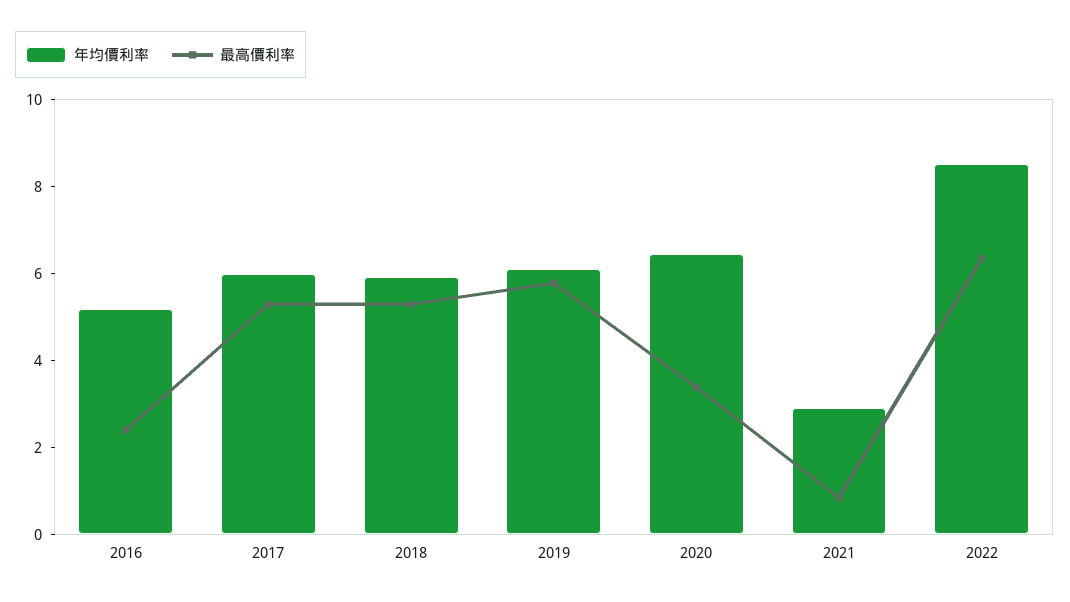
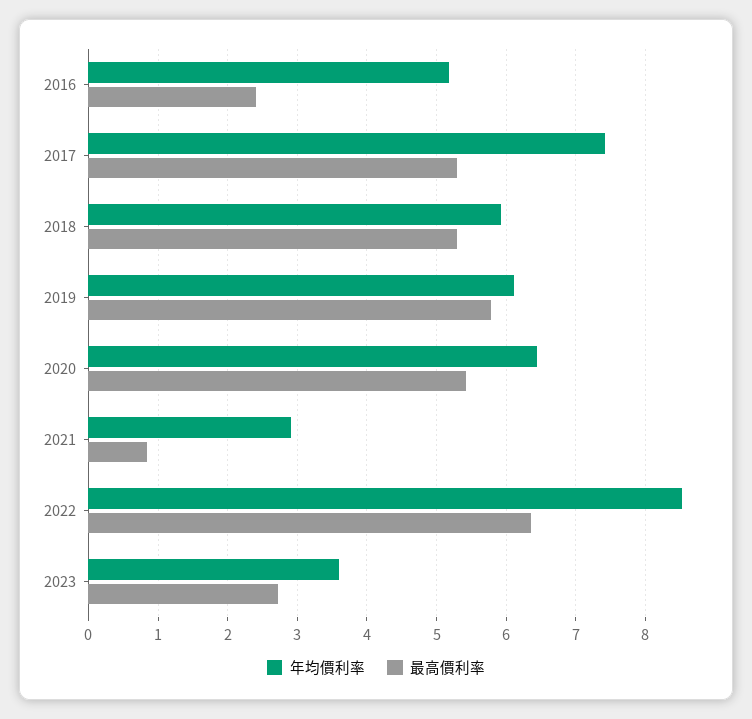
年均價利率, 2017: 6 -> 7.4
最高價利率, 2020: 3.5 -> 5.4
年均價利率, 2023: none -> 3.6
最高價利率, 2023: none -> 2.7

